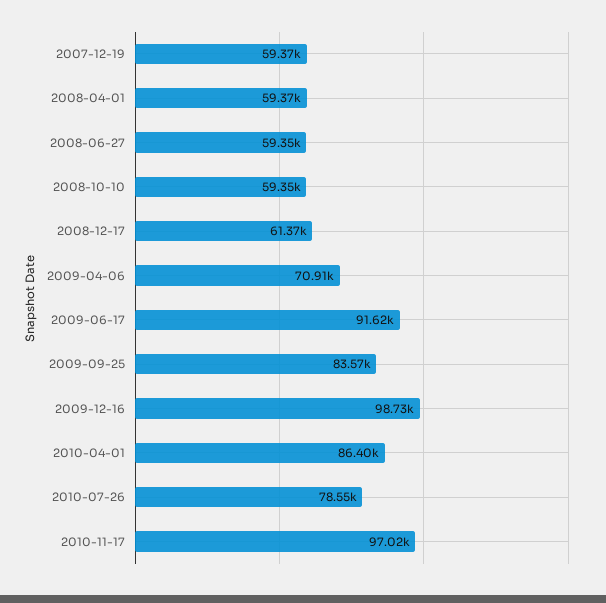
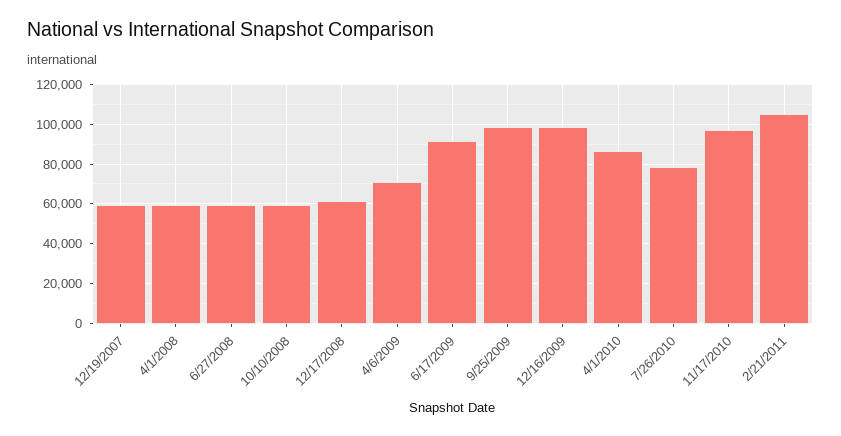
2009-09-25: 83570 -> 100000
2/21/2011: none -> 105000

